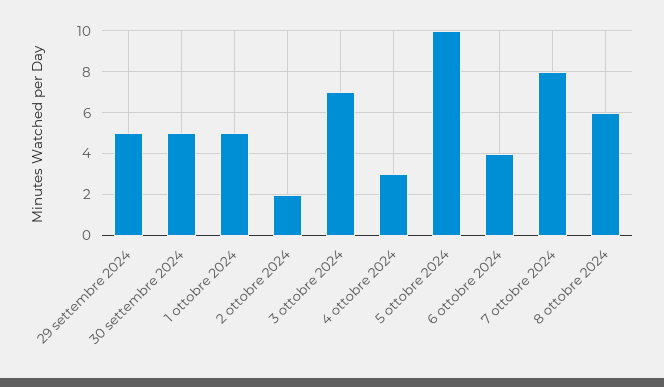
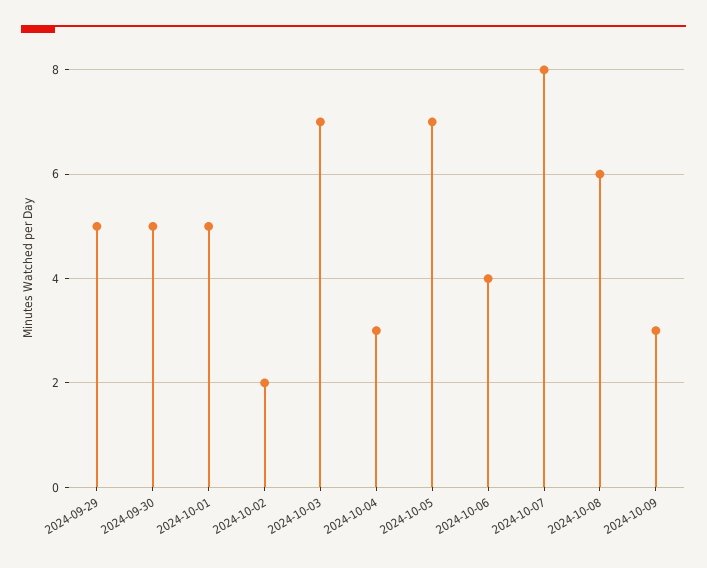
5 ottobre 2024: 10 -> 7
2024-10-09: none -> 3

